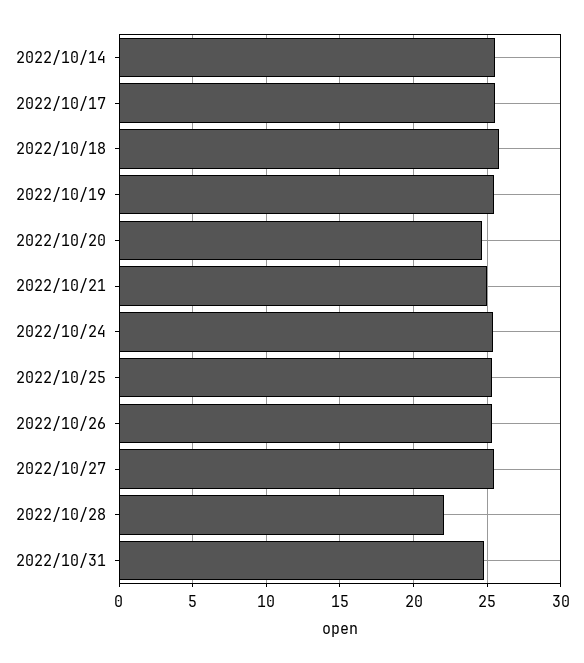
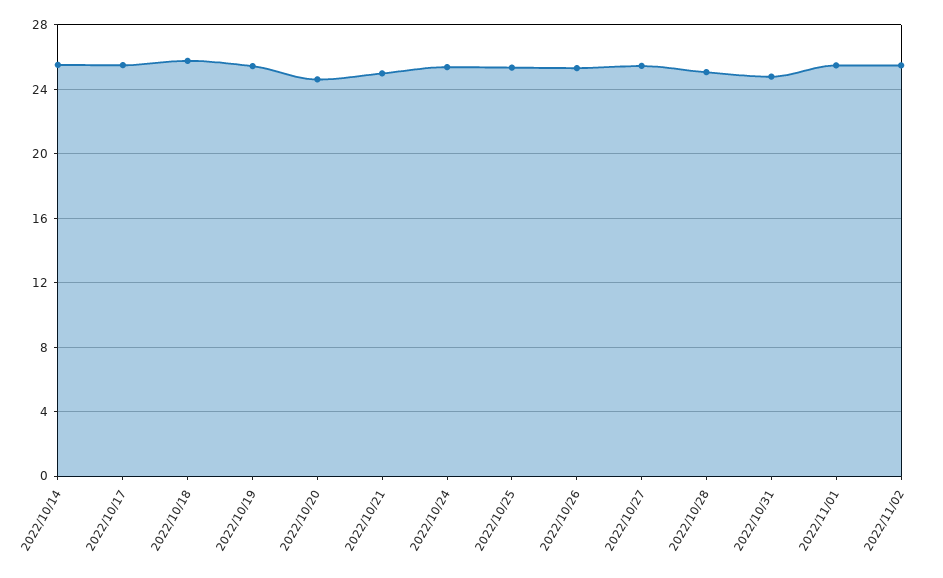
2022/10/28: 22 -> 25
2022/11/01: none -> 25.5
2022/11/02: none -> 25.5

